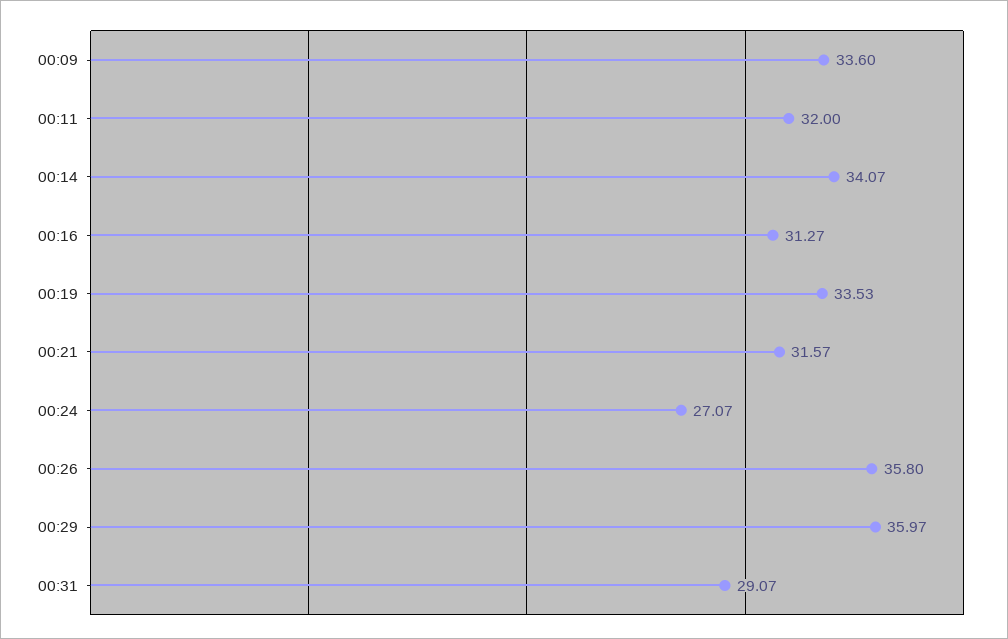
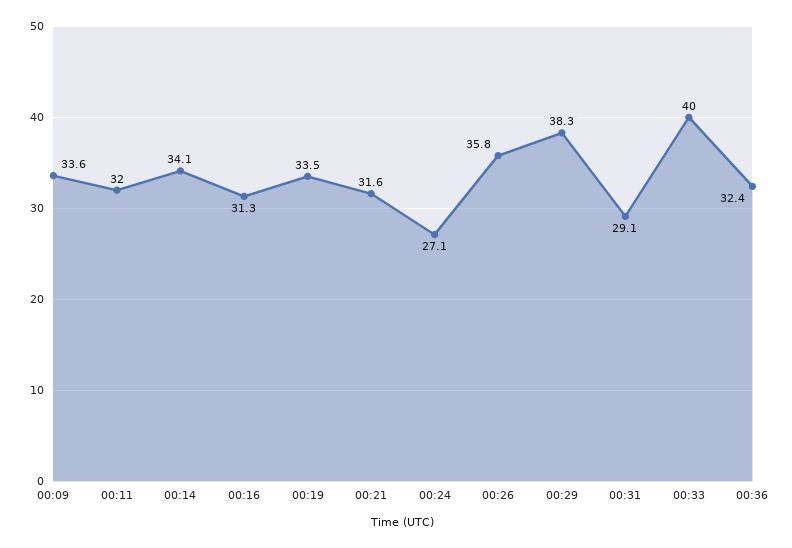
00:29: 35.97 -> 38.3
00:33: none -> 40
00:36: none -> 32.4

